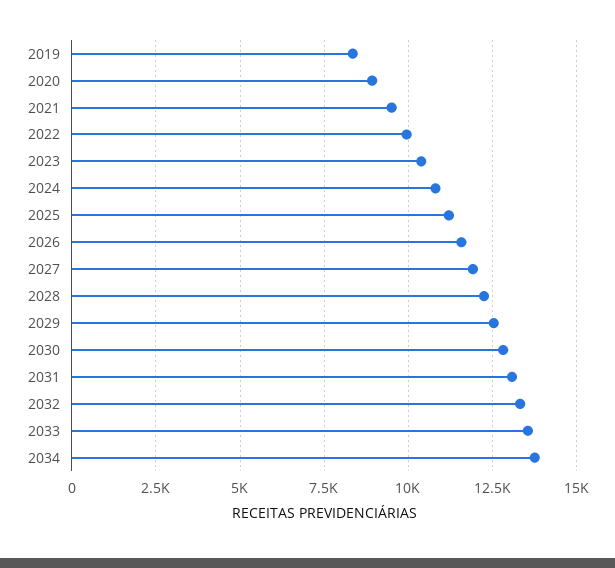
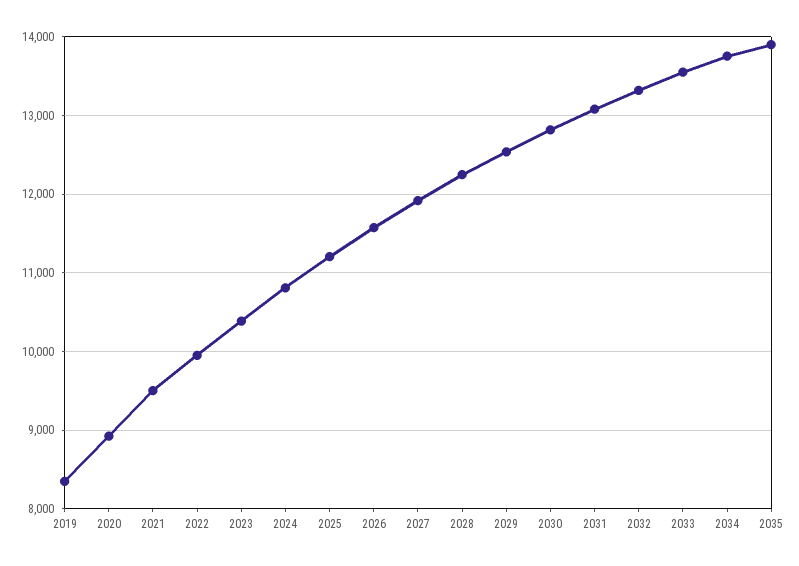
2035: none -> 13900

